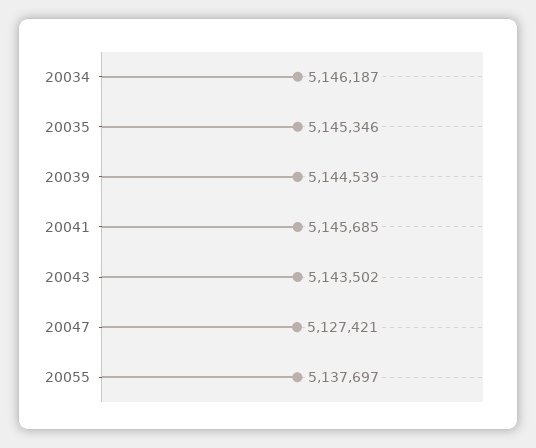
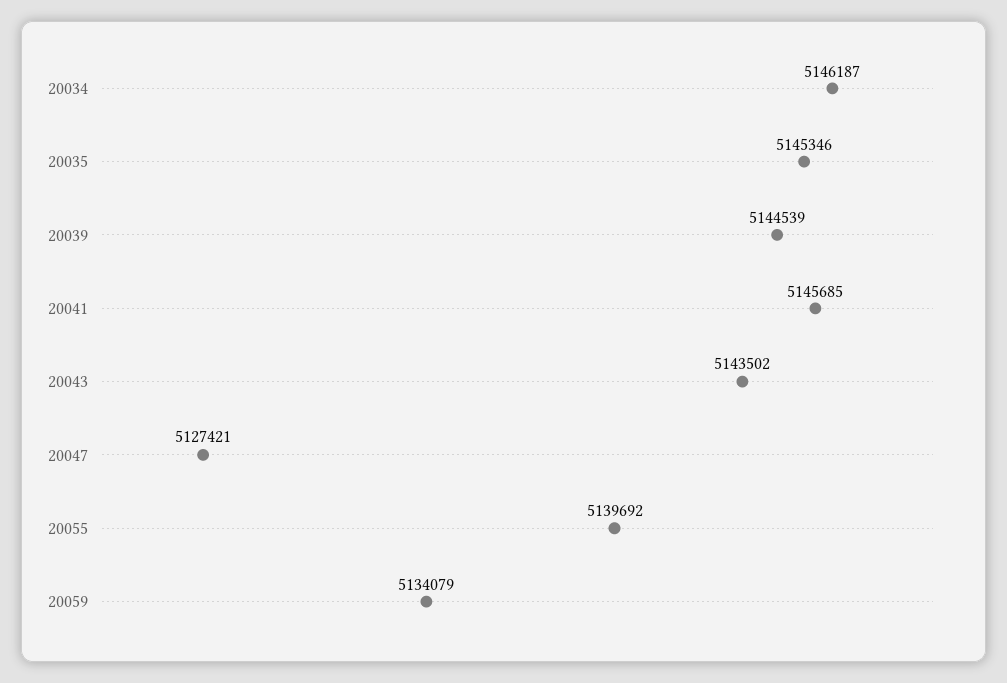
20055: 5137697 -> 5139692
20059: none -> 5134079

